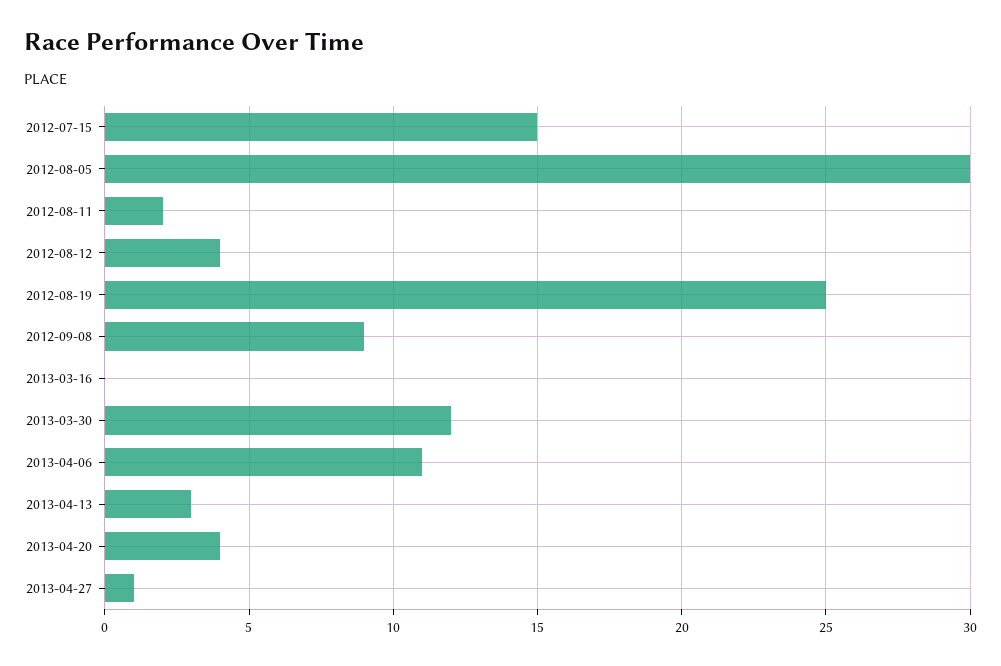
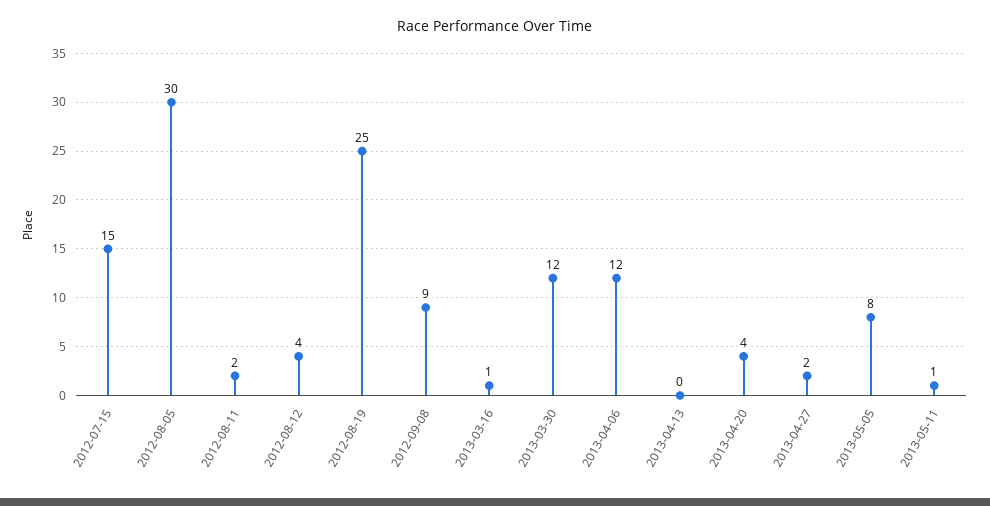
2013-03-16: 0 -> 1
2013-04-06: 11 -> 12
2013-04-13: 3 -> 0
2013-04-27: 1 -> 2
2013-05-05: none -> 8
2013-05-11: none -> 1

